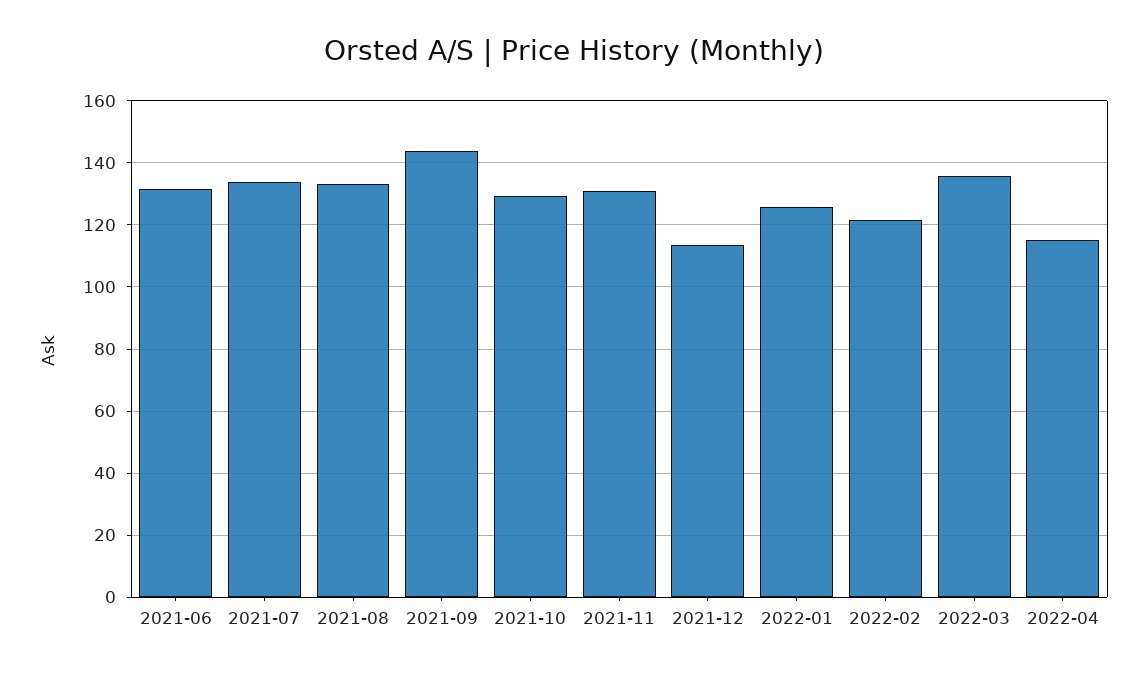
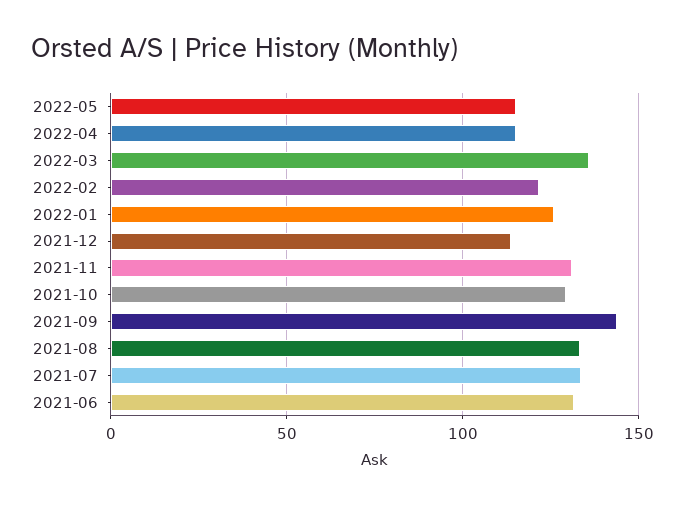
2022-05: none -> 115

